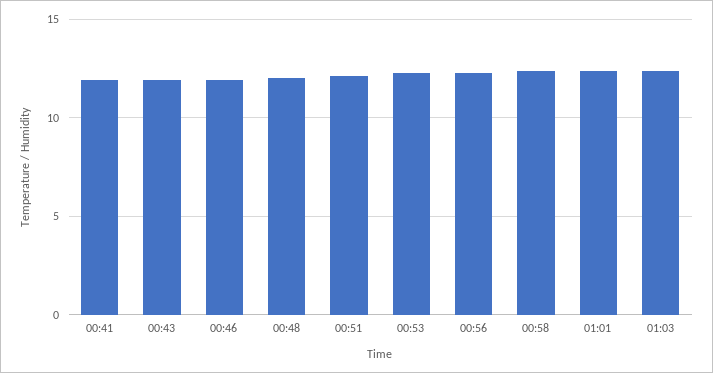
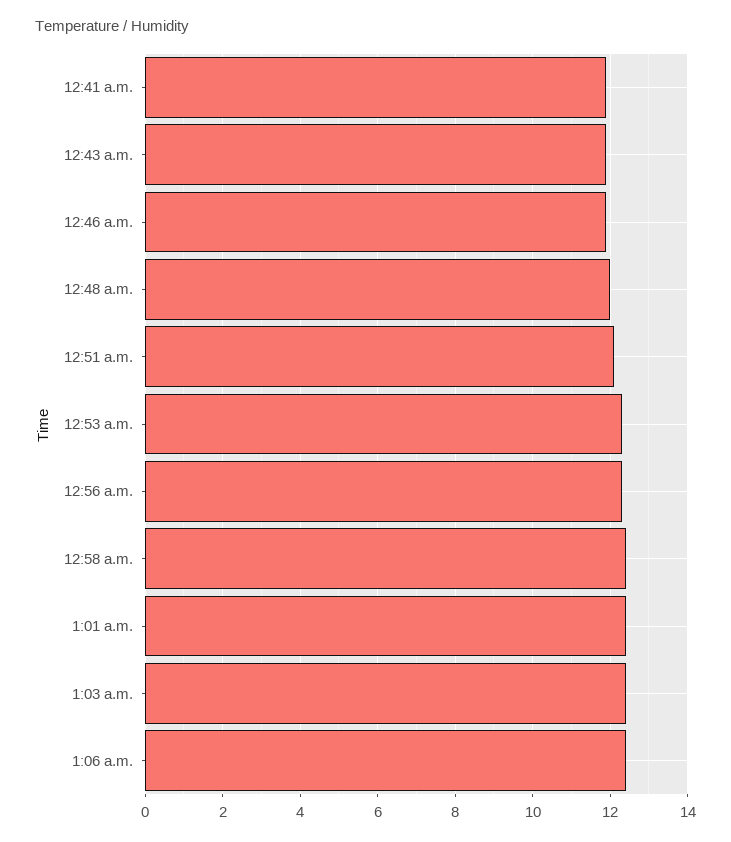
1:06 a.m.: none -> 12.5

